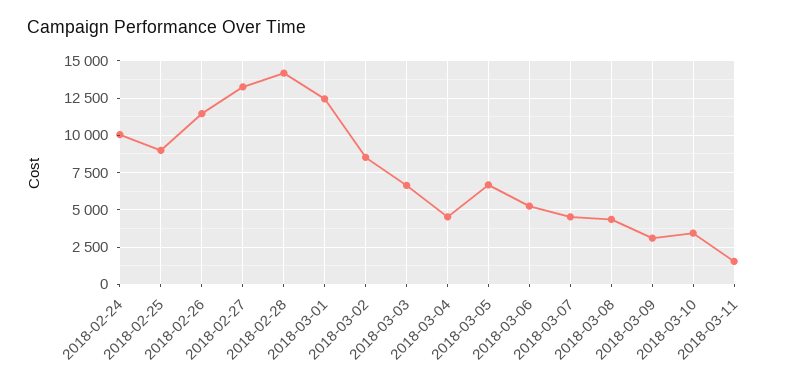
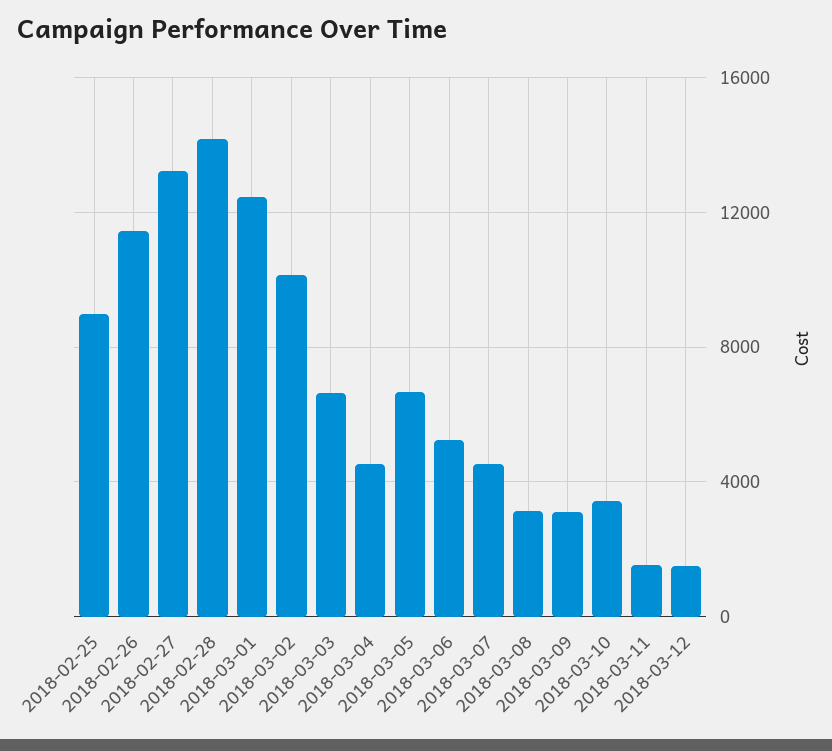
2018-02-24: 10000 -> none
2018-03-02: 8500 -> 10000
2018-03-08: 4500 -> 3000
2018-03-12: none -> 1500

